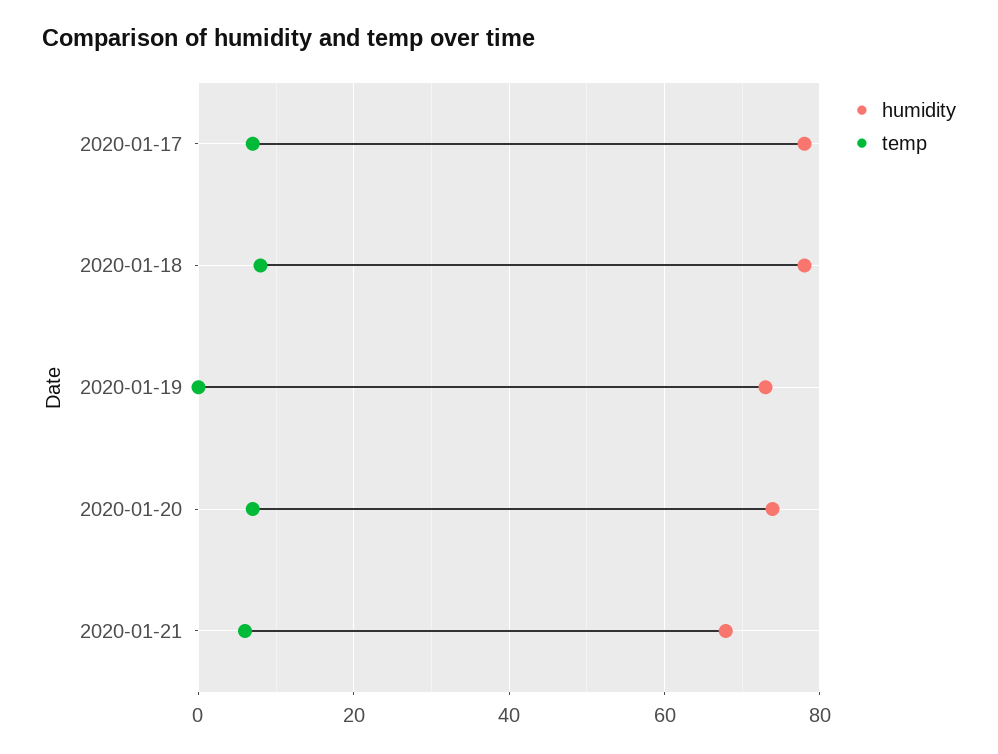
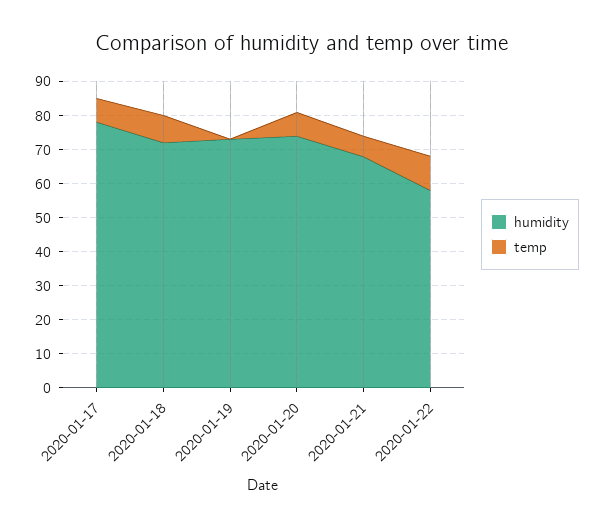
humidity, 2020-01-18: 78 -> 72.5
humidity, 2020-01-22: none -> 57.5
temp, 2020-01-22: none -> 10

